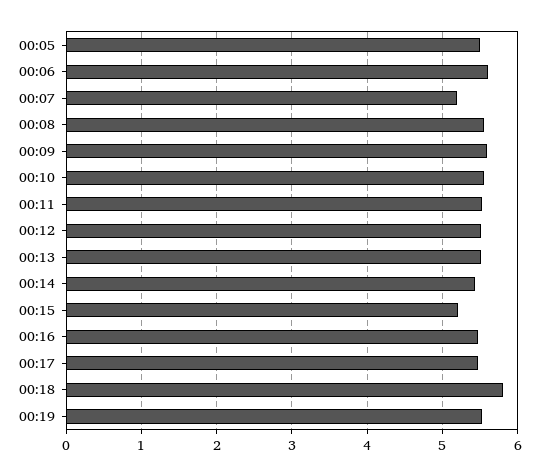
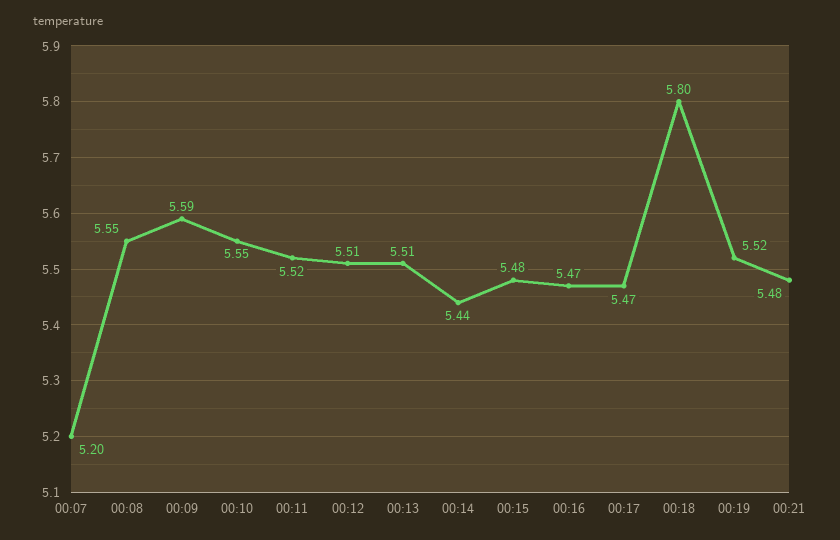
00:05: 5.5 -> none
00:06: 5.6 -> none
00:15: 5.2 -> 5.48
00:21: none -> 5.48

